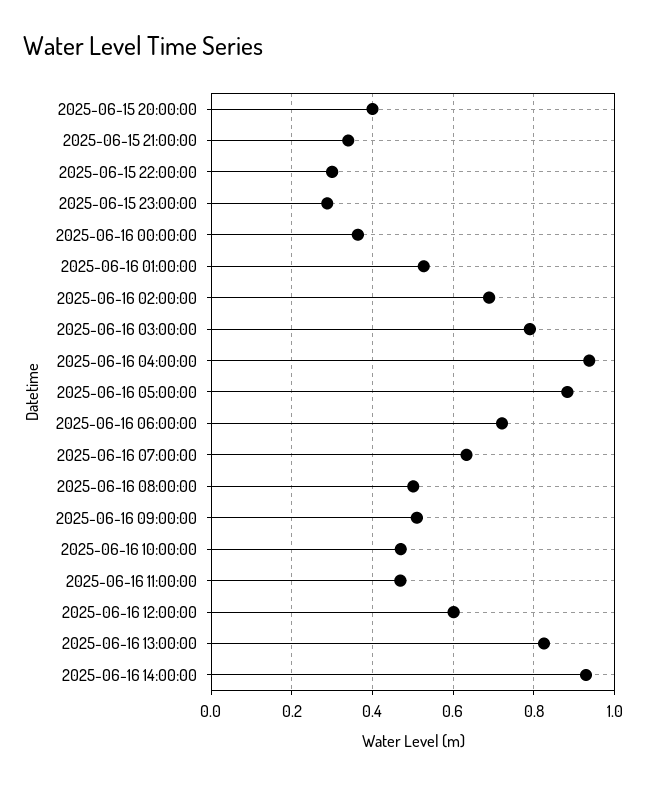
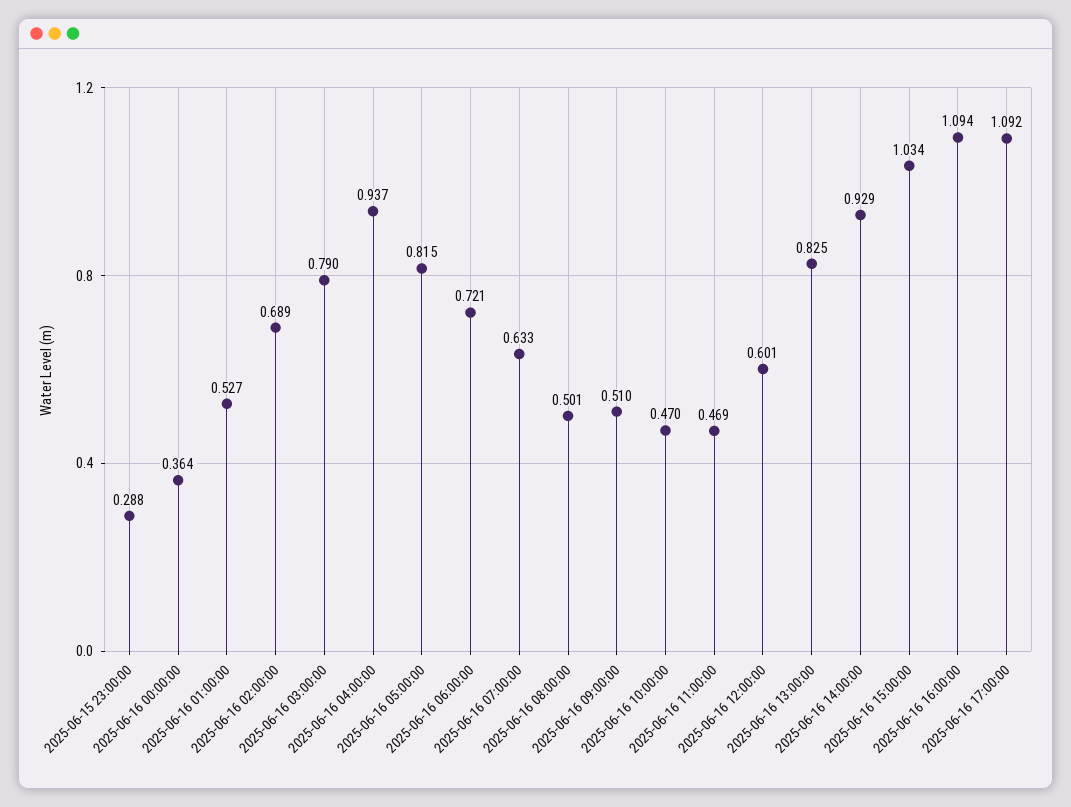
2025-06-15 20:00:00: 0.4 -> none
2025-06-15 21:00:00: 0.34 -> none
2025-06-15 22:00:00: 0.3 -> none
2025-06-16 05:00:00: 0.88 -> 0.815
2025-06-16 15:00:00: none -> 1.034
2025-06-16 16:00:00: none -> 1.094
2025-06-16 17:00:00: none -> 1.092

